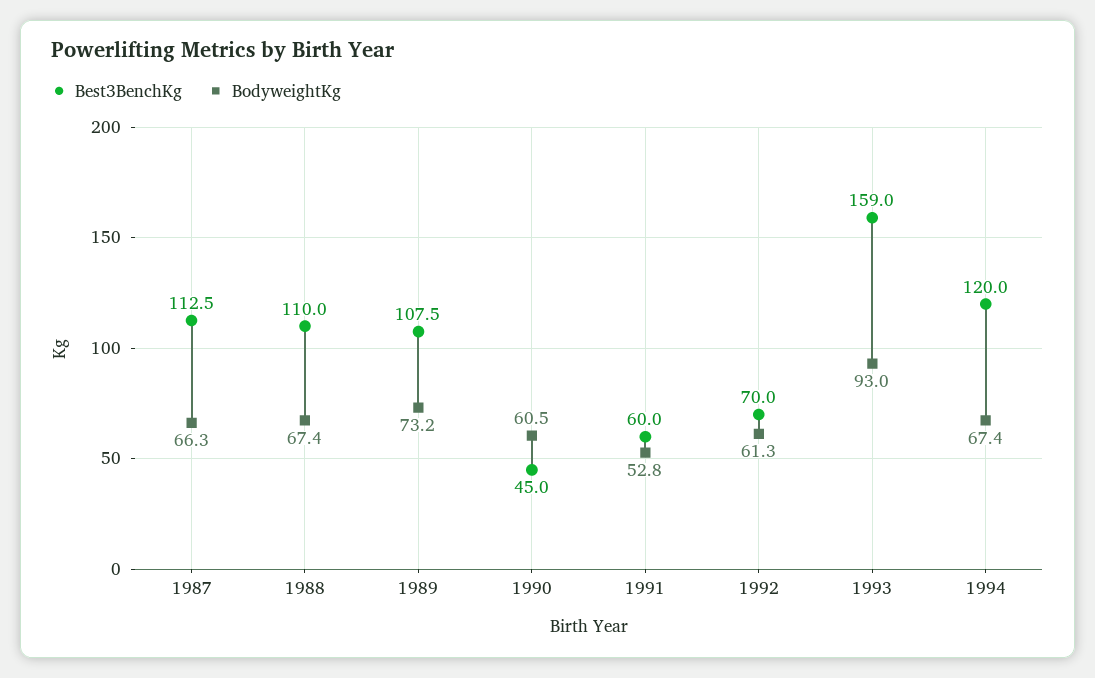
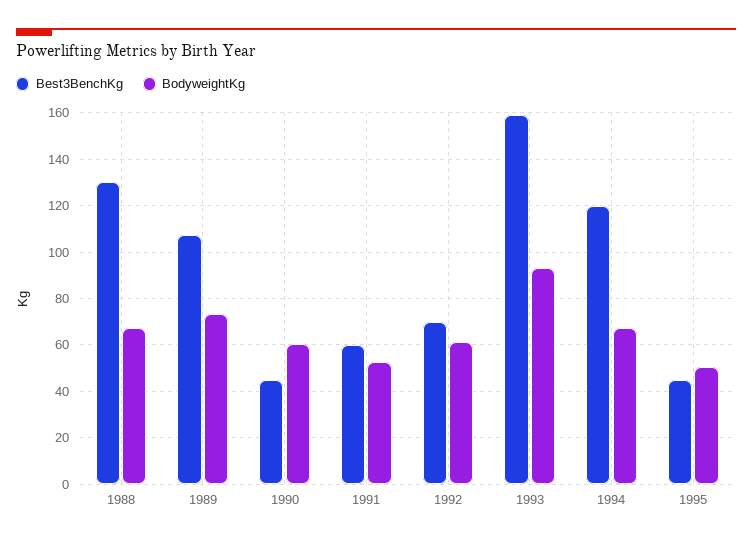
Best3BenchKg, 1987: 112.5 -> none
BodyweightKg, 1987: 66.3 -> none
Best3BenchKg, 1988: 110 -> 130
Best3BenchKg, 1995: none -> 45
BodyweightKg, 1995: none -> 50

